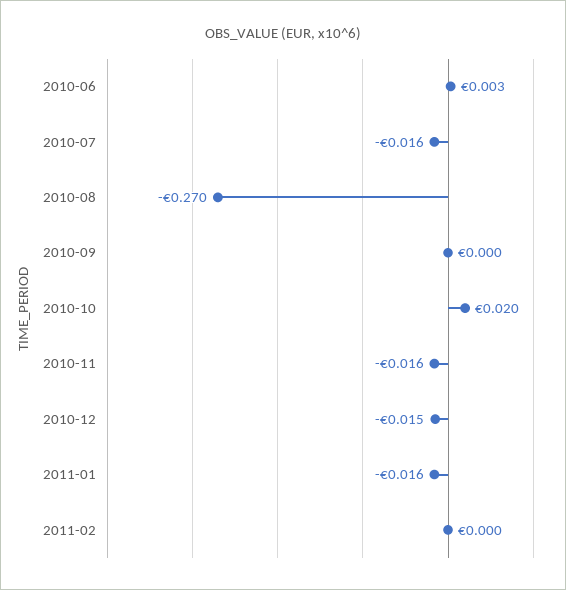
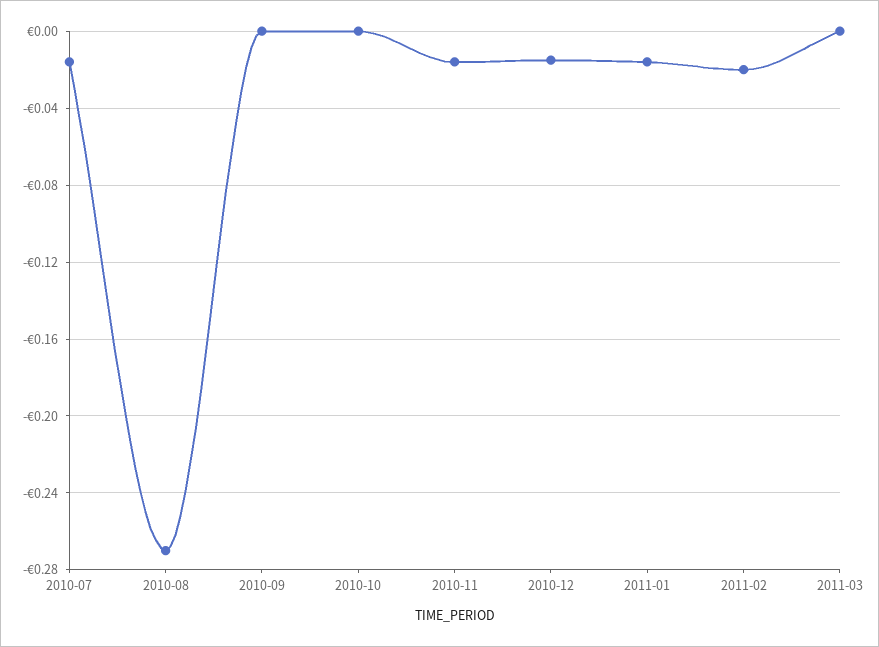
2010-06: 0.003 -> none
2010-10: 0.02 -> 0
2011-02: 0 -> -0.02
2011-03: none -> 0

